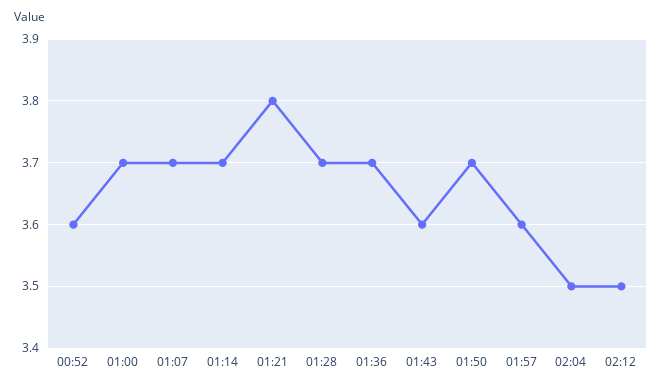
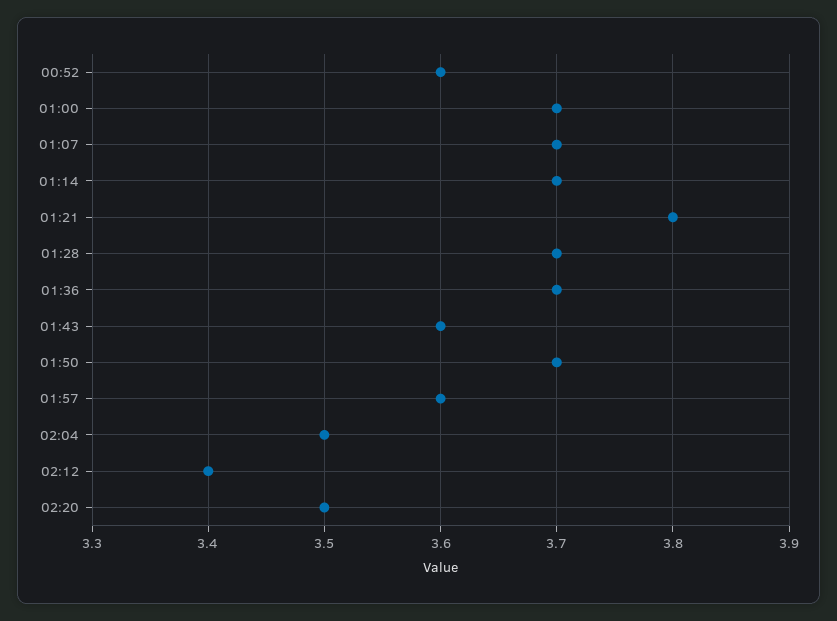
02:12: 3.5 -> 3.4
02:20: none -> 3.5

